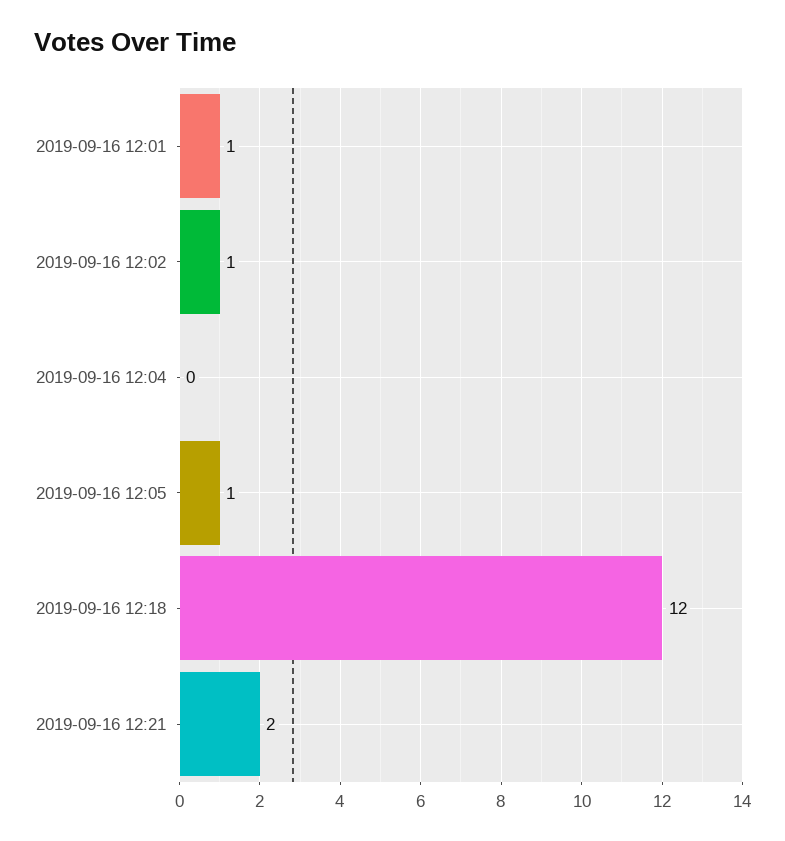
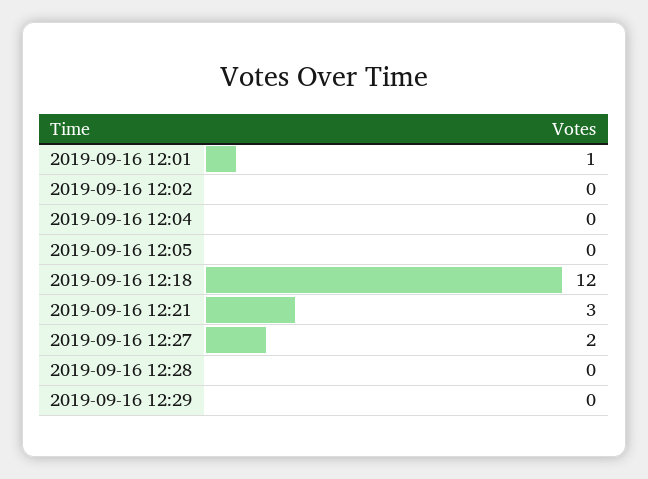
2019-09-16 12:02: 1 -> 0
2019-09-16 12:05: 1 -> 0
2019-09-16 12:21: 2 -> 3
2019-09-16 12:27: none -> 2
2019-09-16 12:28: none -> 0
2019-09-16 12:29: none -> 0

